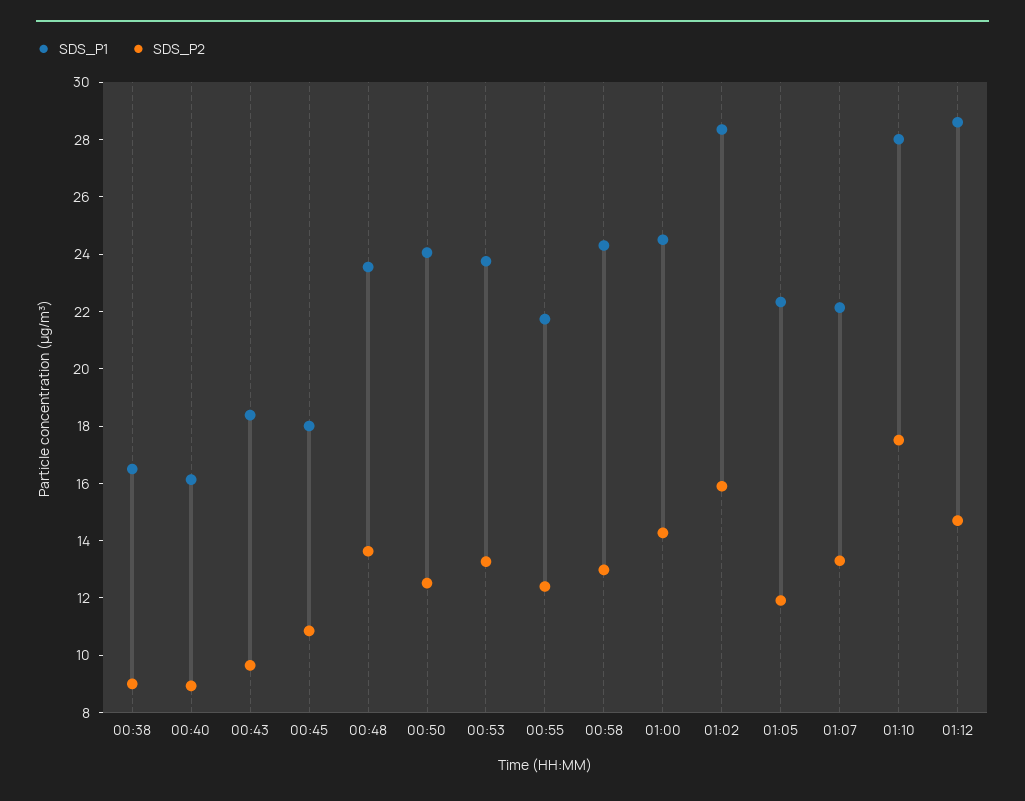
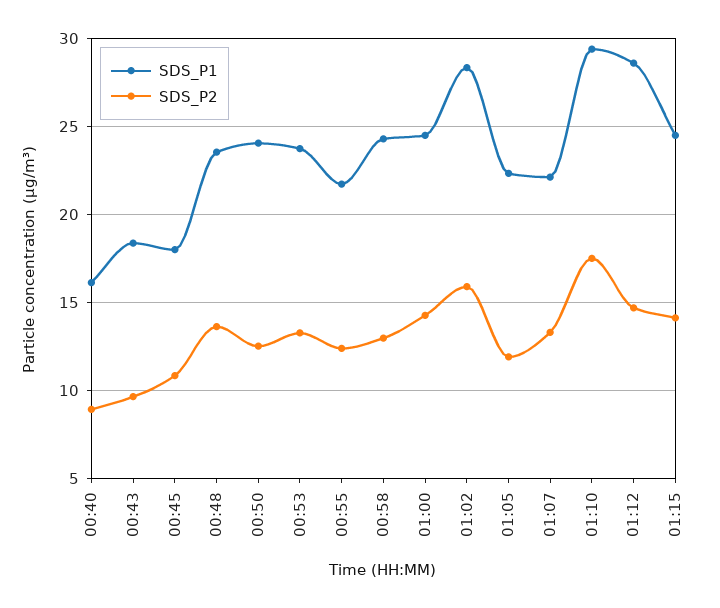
SDS_P1, 00:38: 16.5 -> none
SDS_P2, 00:38: 9 -> none
SDS_P1, 01:10: 28 -> 29.5
SDS_P1, 01:15: none -> 24.5
SDS_P2, 01:15: none -> 14

